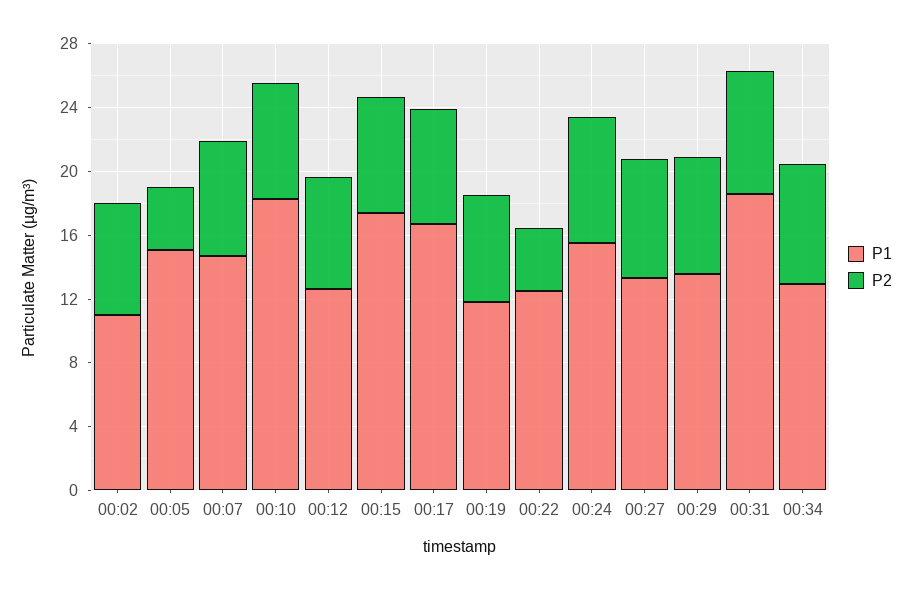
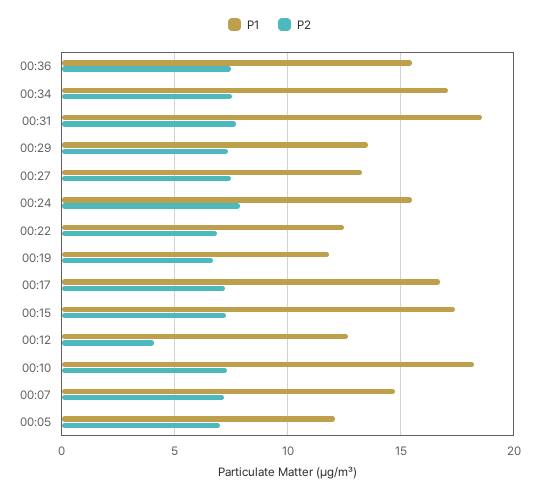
P1, 00:02: 11 -> none
P2, 00:02: 7 -> none
P1, 00:05: 15 -> 12
P2, 00:05: 4 -> 7
P2, 00:12: 7 -> 4
P2, 00:22: 4 -> 7
P1, 00:34: 13 -> 17
P1, 00:36: none -> 15.5
P2, 00:36: none -> 7.5

